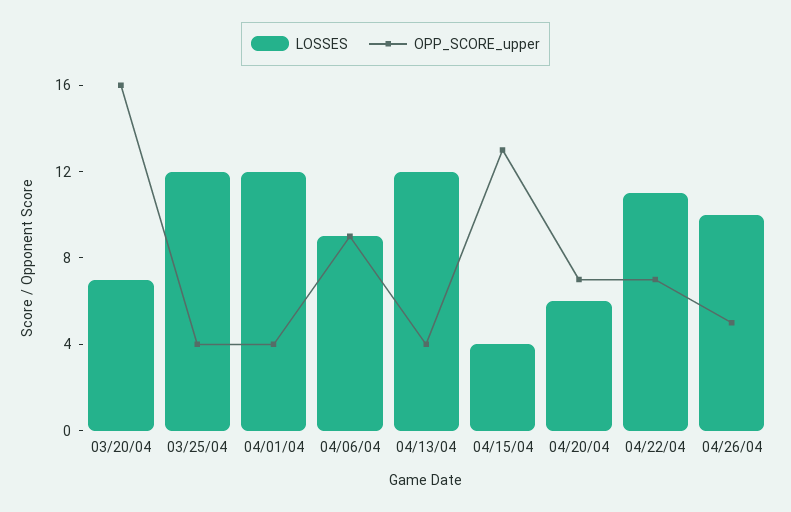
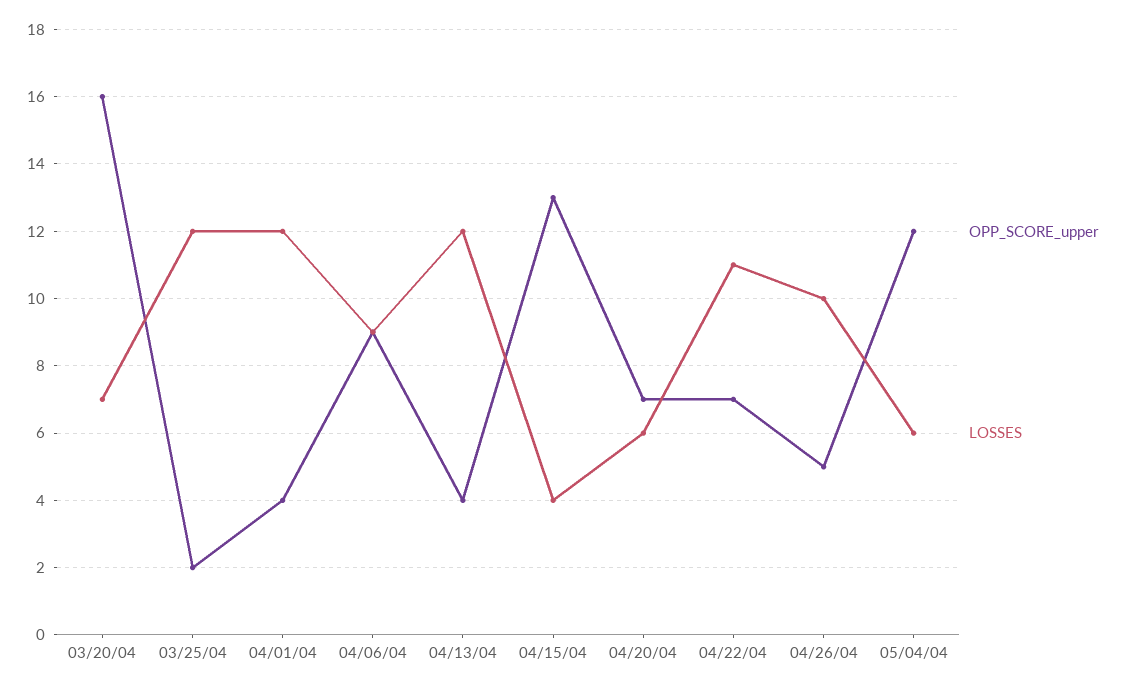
OPP_SCORE_upper, 03/25/04: 4 -> 2
OPP_SCORE_upper, 05/04/04: none -> 12
LOSSES, 05/04/04: none -> 6

